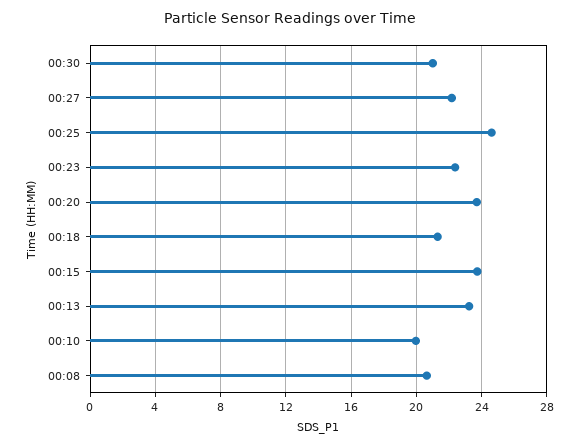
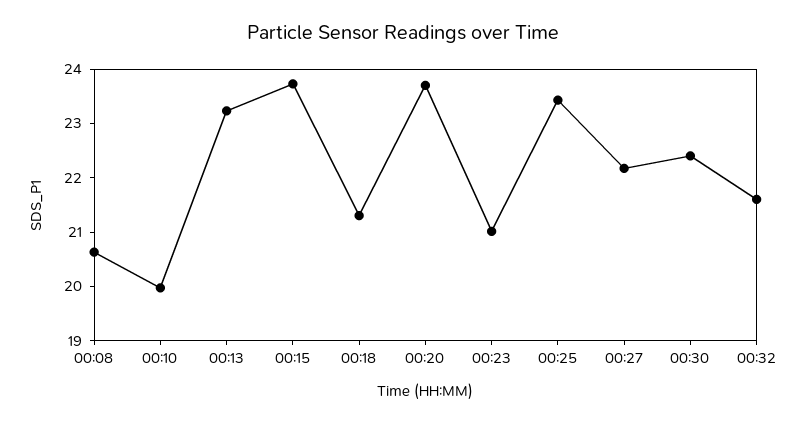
00:30: 21 -> 22.4
00:25: 24.5 -> 23.4
00:23: 22.5 -> 21
00:32: none -> 21.6

